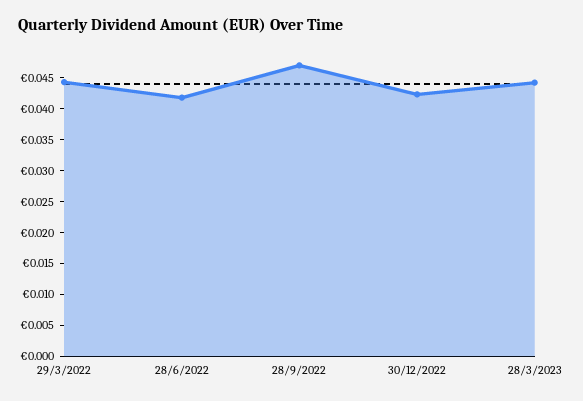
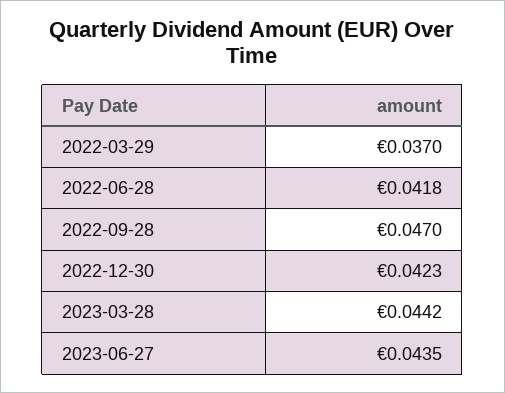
29/3/2022: 0.045 -> 0.037
2023-06-27: none -> 0.0435

